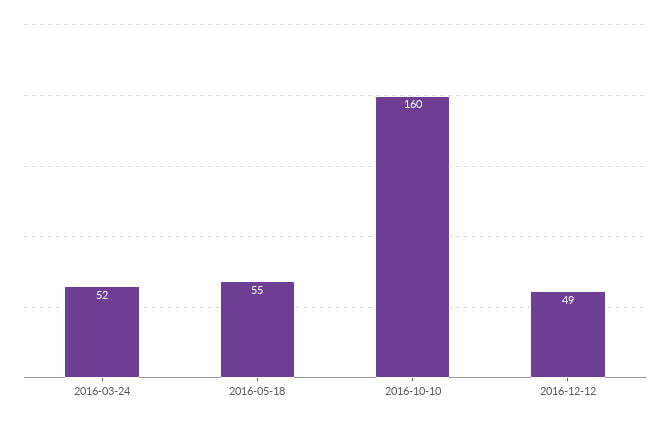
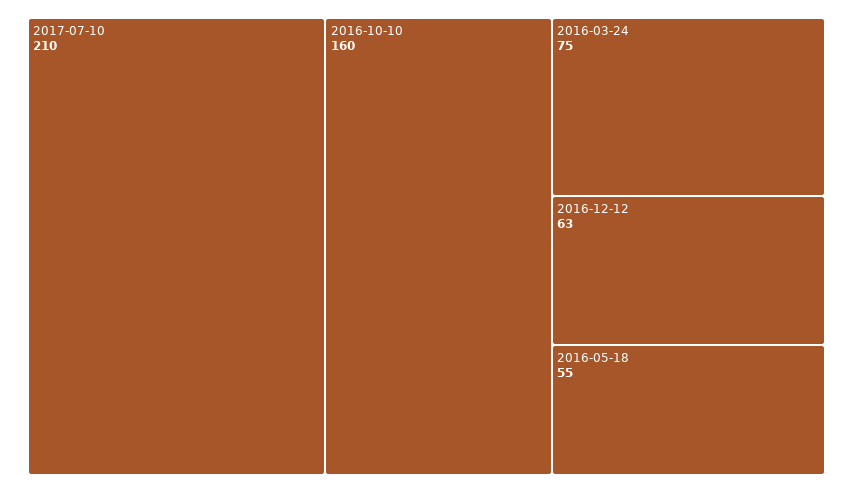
2016-03-24: 52 -> 75
2016-12-12: 49 -> 63
2017-07-10: none -> 210

